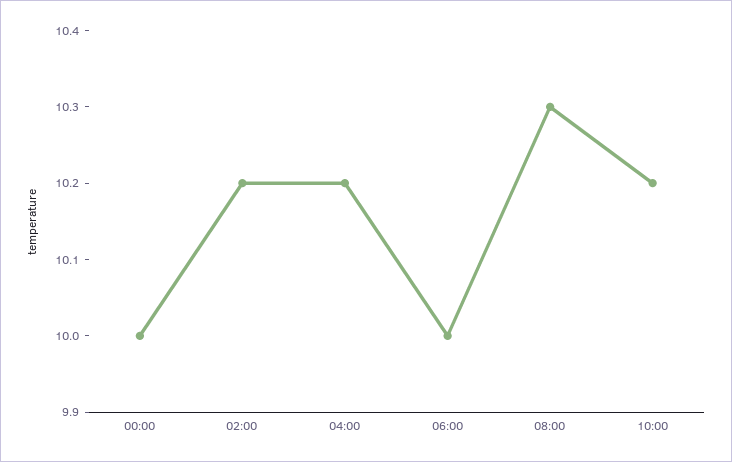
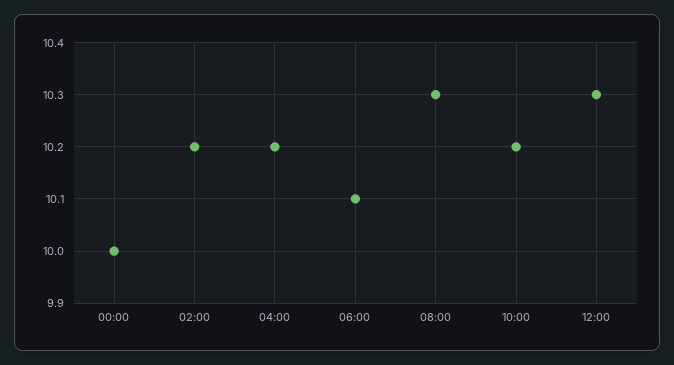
06:00: 10 -> 10.1
12:00: none -> 10.3

